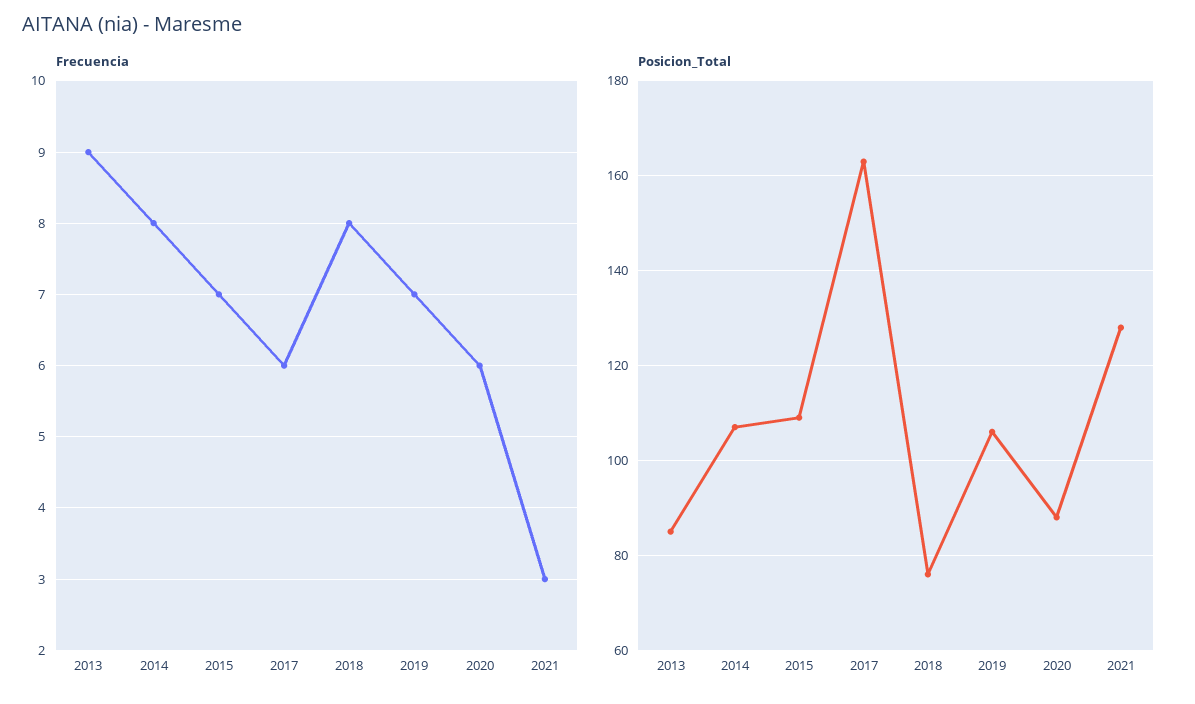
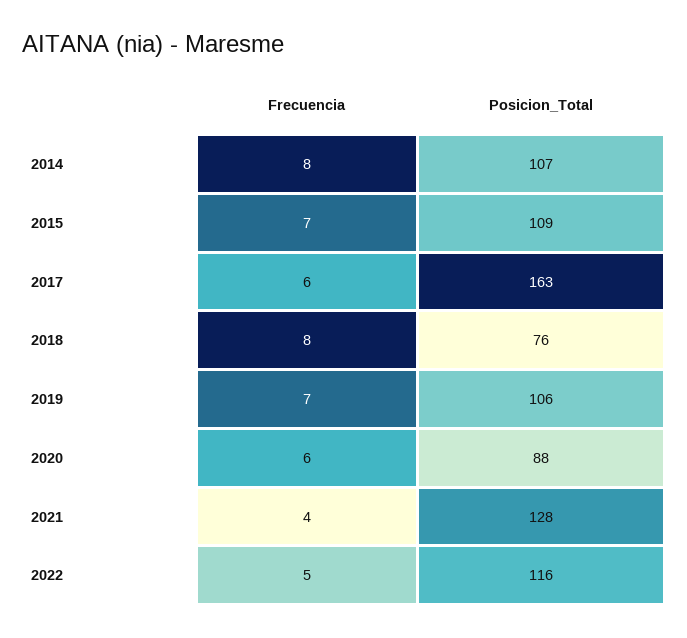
Frecuencia, 2013: 9 -> none
Frecuencia, 2021: 3 -> 4
Posicion_Total, 2013: 85 -> none
Frecuencia, 2022: none -> 5
Posicion_Total, 2022: none -> 116

